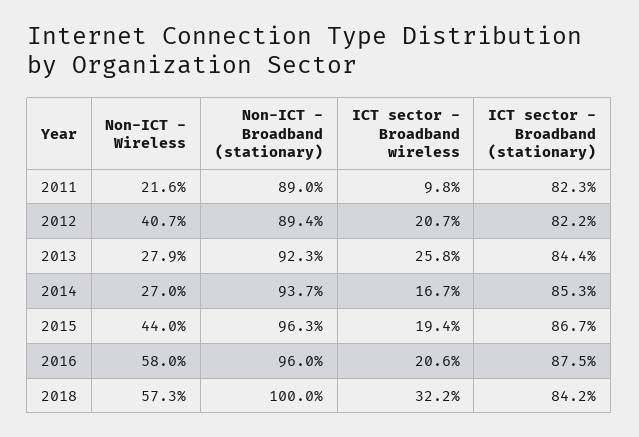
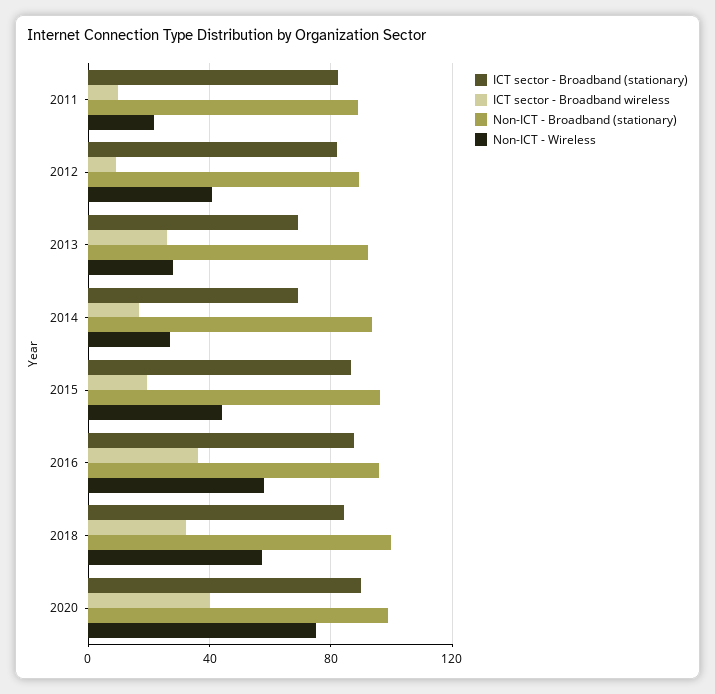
ICT sector - Broadband wireless, 2012: 20.7 -> 10
ICT sector - Broadband (stationary), 2013: 84.4 -> 70
ICT sector - Broadband (stationary), 2014: 85.3 -> 70
ICT sector - Broadband wireless, 2016: 20.6 -> 35
ICT sector - Broadband (stationary), 2020: none -> 90
ICT sector - Broadband wireless, 2020: none -> 40
Non-ICT - Broadband (stationary), 2020: none -> 100
Non-ICT - Wireless, 2020: none -> 75

